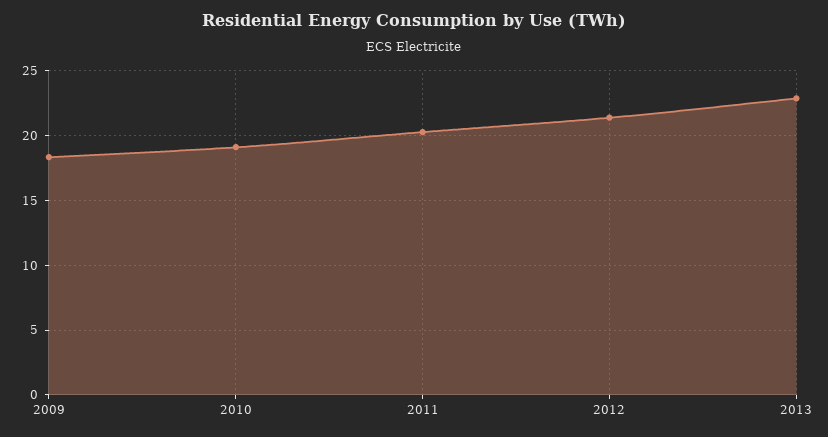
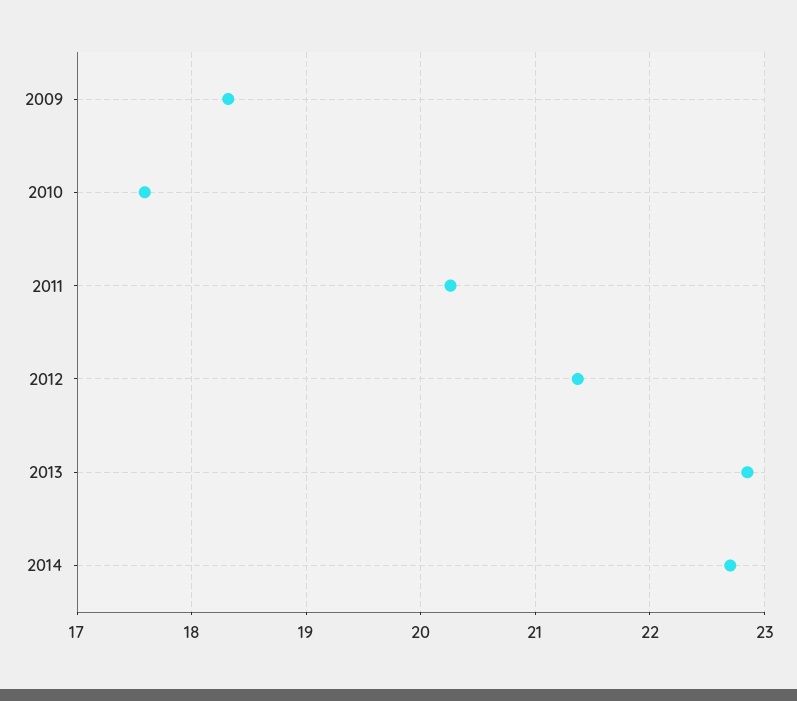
2010: 19 -> 17.6
2014: none -> 22.7

